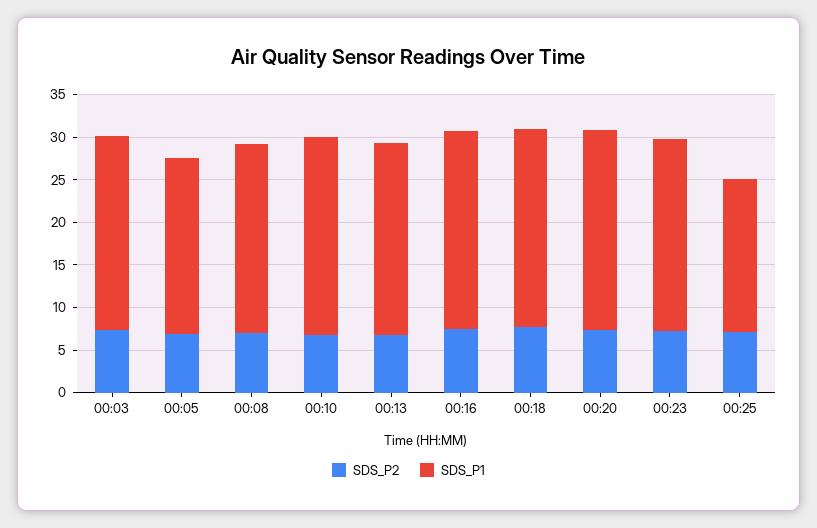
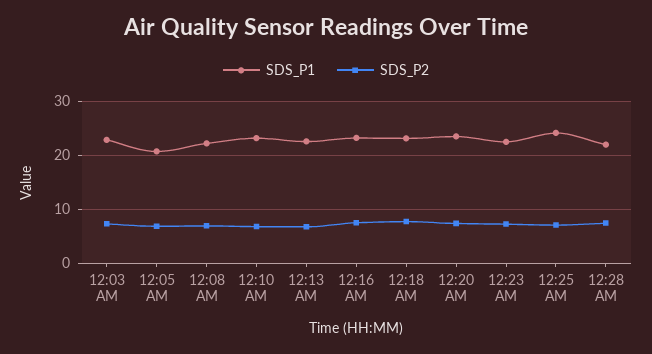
SDS_P1, 00:25: 18 -> 24
SDS_P1, 12:28 AM: none -> 22
SDS_P2, 12:28 AM: none -> 8

